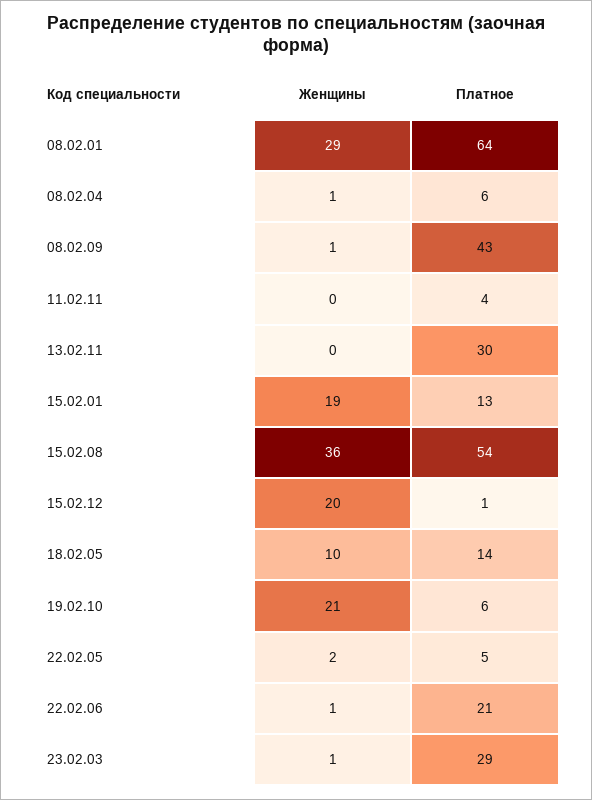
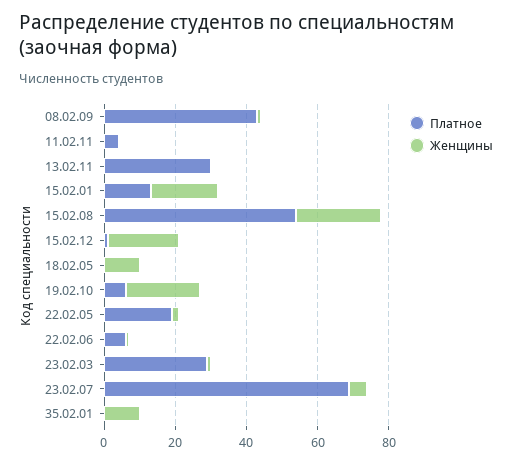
Женщины, 08.02.01: 29 -> none
Платное, 08.02.01: 64 -> none
Женщины, 08.02.04: 1 -> none
Платное, 08.02.04: 6 -> none
Женщины, 15.02.08: 36 -> 25
Платное, 18.02.05: 14 -> 0
Платное, 22.02.05: 5 -> 20
Платное, 22.02.06: 21 -> 5
Платное, 23.02.07: none -> 70
Женщины, 23.02.07: none -> 5
Платное, 35.02.01: none -> 0
Женщины, 35.02.01: none -> 10

